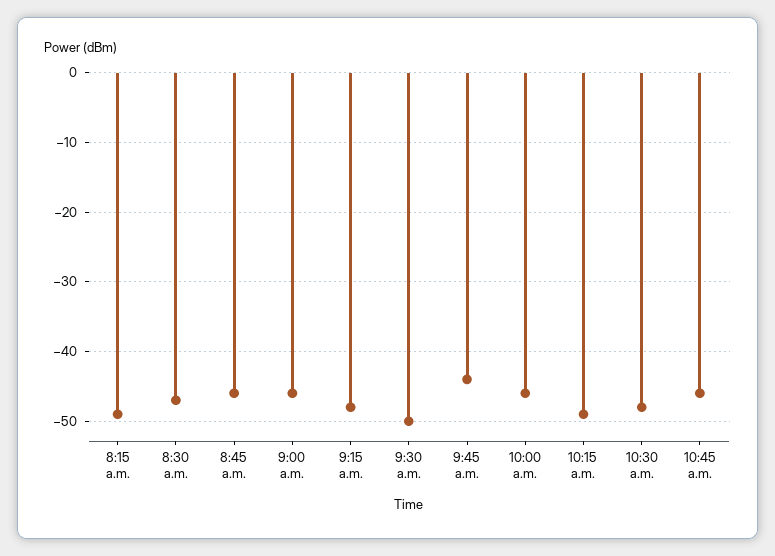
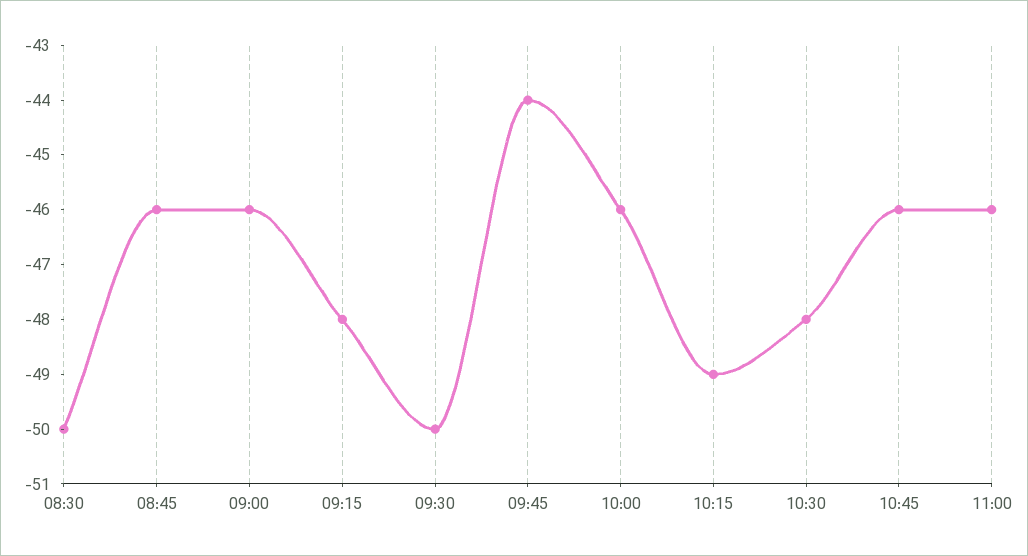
8:15 a.m.: -49 -> none
8:30 a.m.: -47 -> -50
11:00: none -> -46

